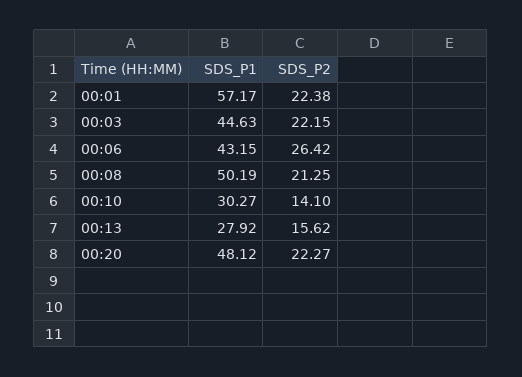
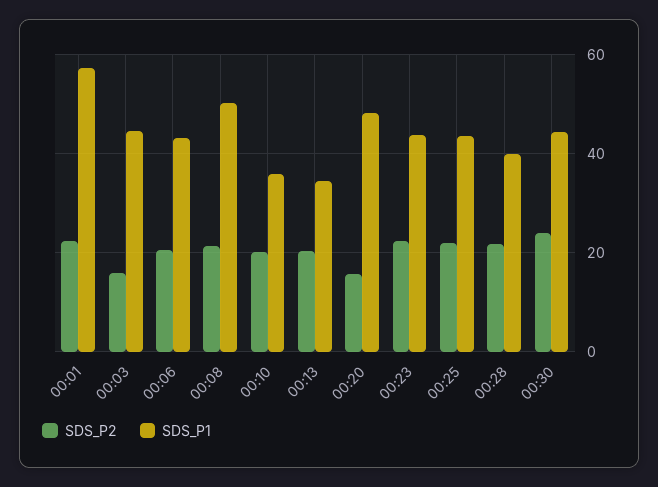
SDS_P2, 00:03: 22.15 -> 16
SDS_P2, 00:06: 26.42 -> 20
SDS_P1, 00:10: 30.27 -> 36
SDS_P2, 00:10: 14.1 -> 20
SDS_P1, 00:13: 27.92 -> 34
SDS_P2, 00:13: 15.62 -> 20
SDS_P2, 00:20: 22.27 -> 16
SDS_P2, 00:23: none -> 22
SDS_P1, 00:23: none -> 44
SDS_P2, 00:25: none -> 22
SDS_P1, 00:25: none -> 44
SDS_P2, 00:28: none -> 22
SDS_P1, 00:28: none -> 40
SDS_P2, 00:30: none -> 24
SDS_P1, 00:30: none -> 44

